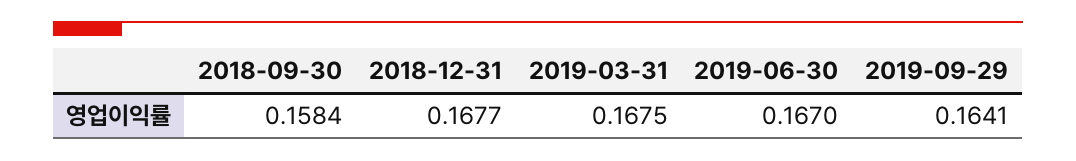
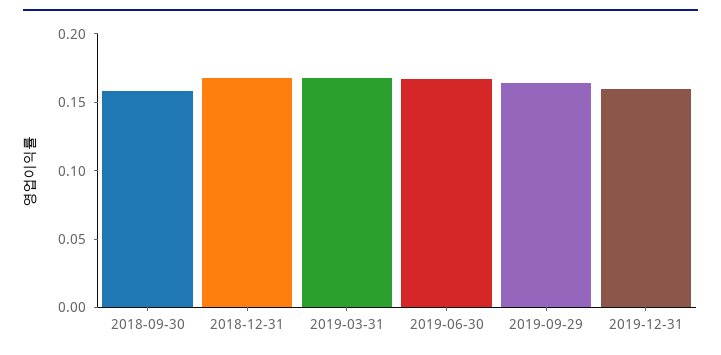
2019-12-31: none -> 0.16

